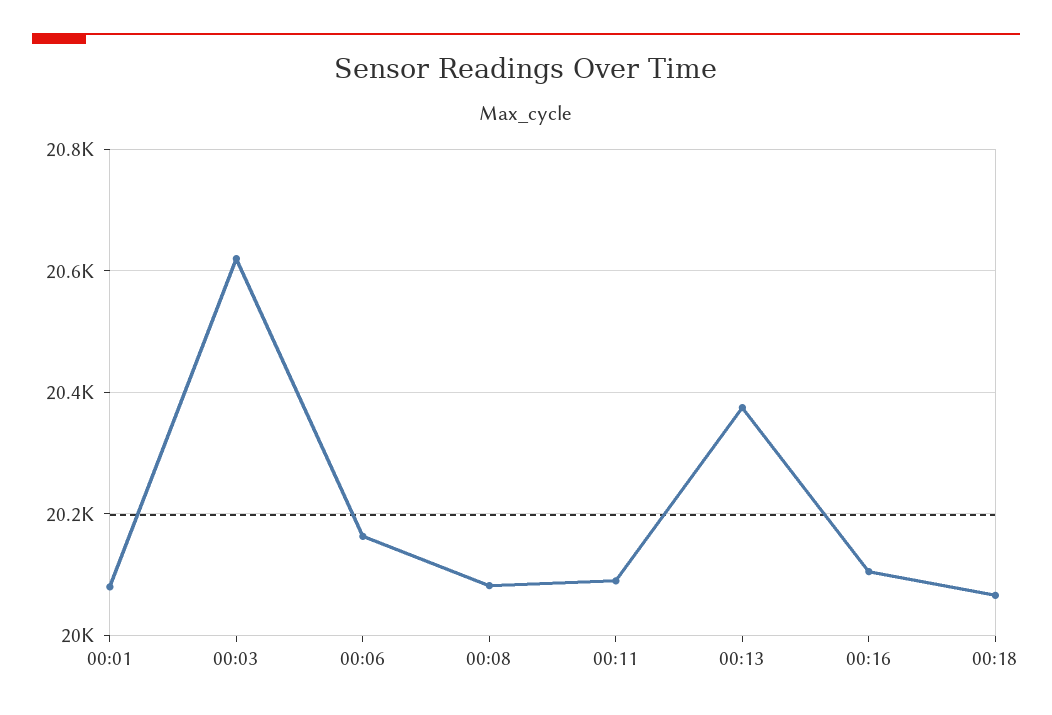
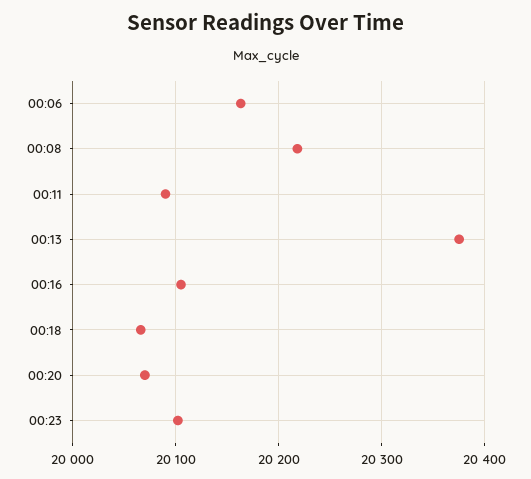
00:01: 20080 -> none
00:03: 20620 -> none
00:08: 20080 -> 20220
00:20: none -> 20070
00:23: none -> 20100

